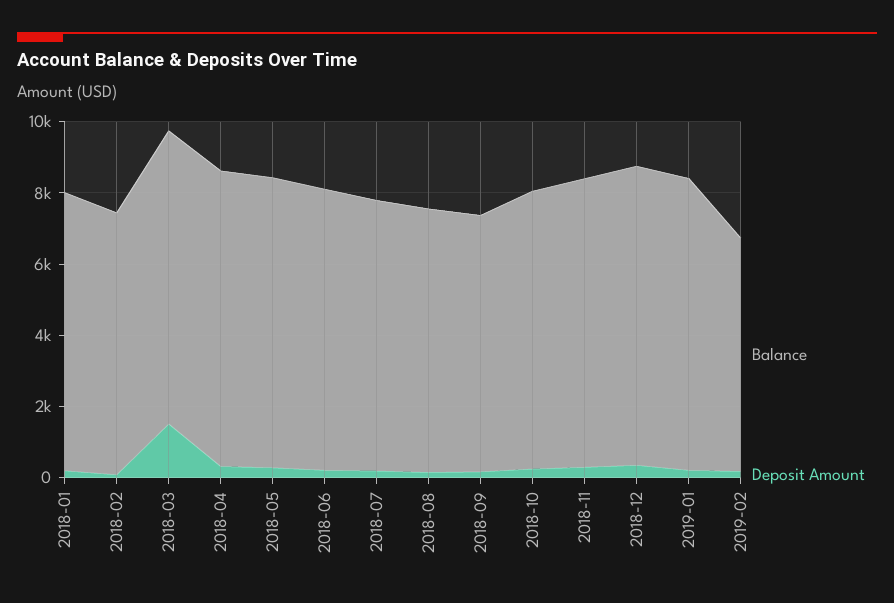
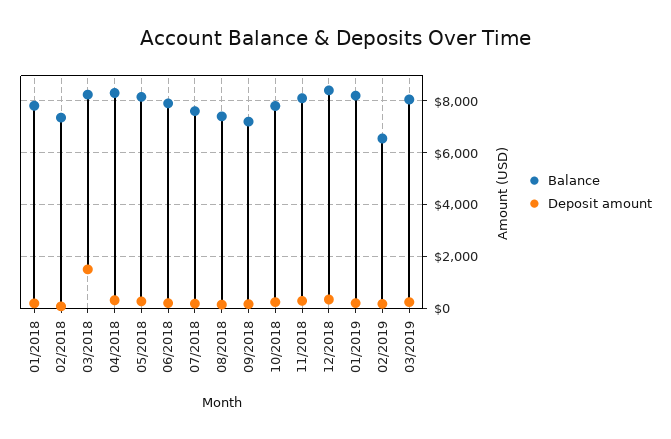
Balance, 03/2019: none -> 8000
Deposit Amount, 03/2019: none -> 250

